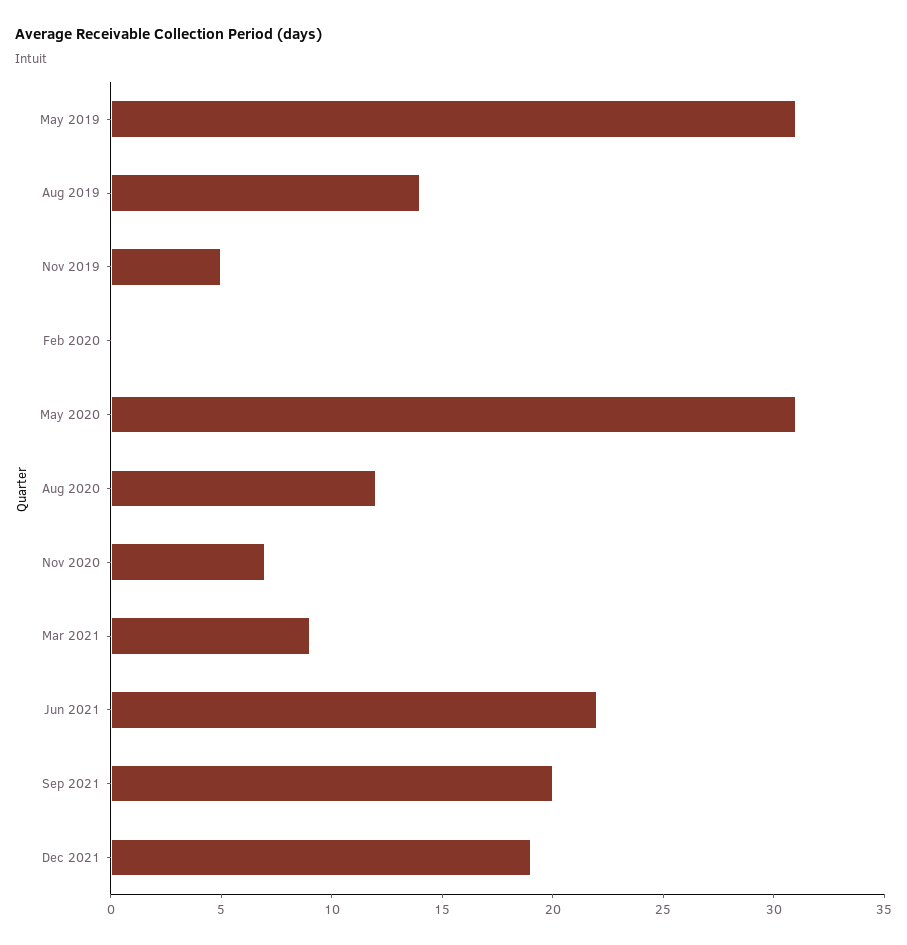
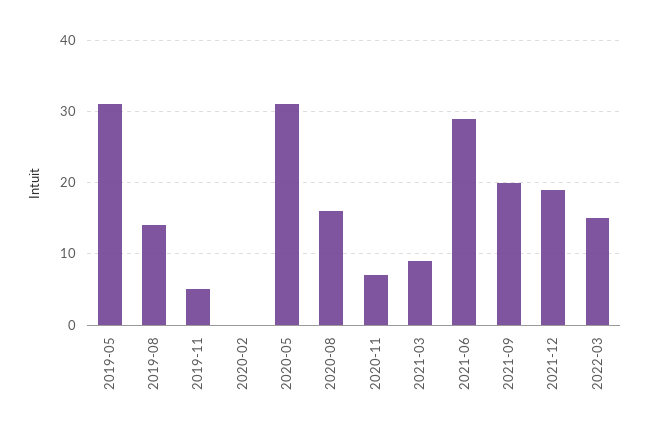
Aug 2020: 12 -> 16
Jun 2021: 22 -> 29
2022-03: none -> 15

